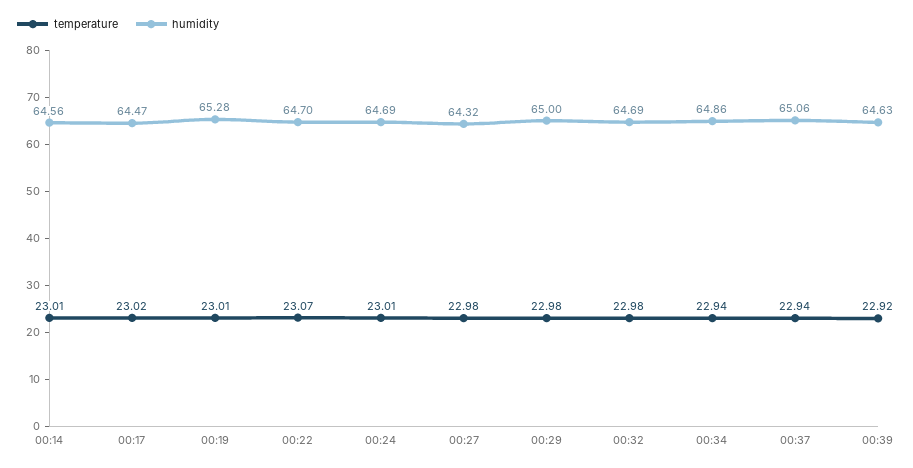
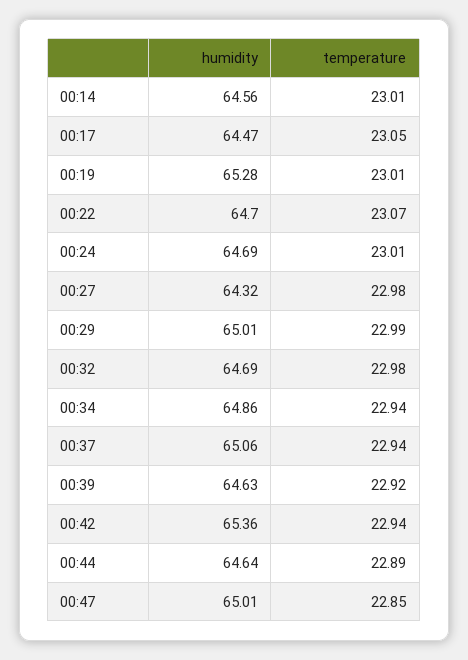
temperature, 00:17: 23.02 -> 23.05
temperature, 00:29: 22.98 -> 22.99
humidity, 00:29: 65 -> 65.01
humidity, 00:42: none -> 65.36
temperature, 00:42: none -> 22.94
humidity, 00:44: none -> 64.64
temperature, 00:44: none -> 22.89
humidity, 00:47: none -> 65.01
temperature, 00:47: none -> 22.85

